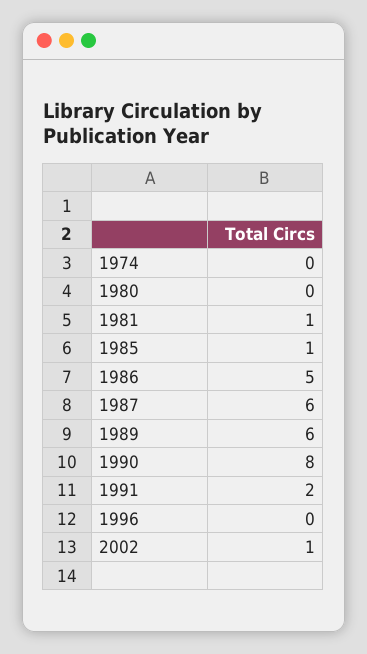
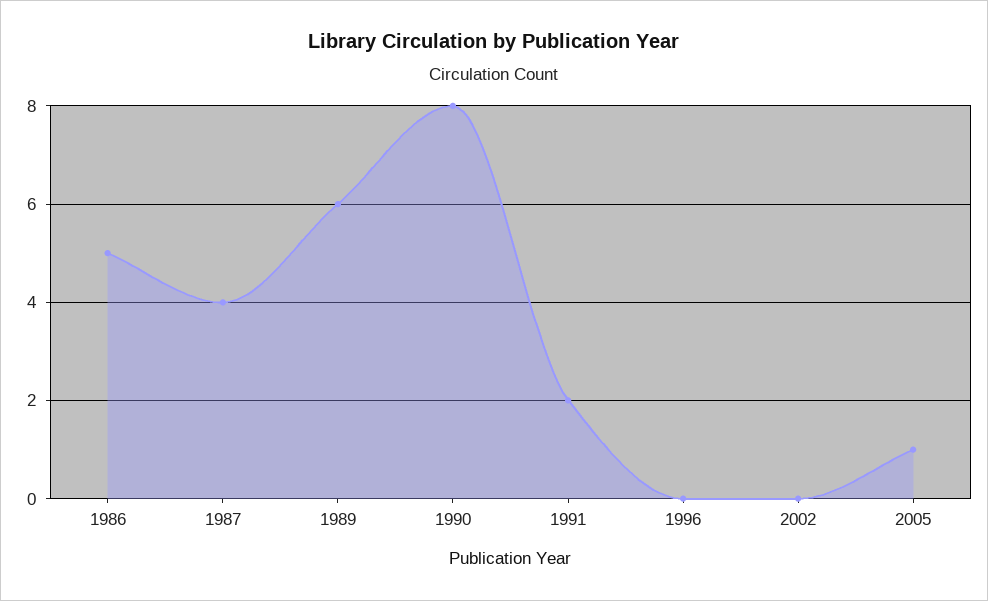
1974: 0 -> none
1980: 0 -> none
1981: 1 -> none
1985: 1 -> none
1987: 6 -> 4
2002: 1 -> 0
2005: none -> 1

